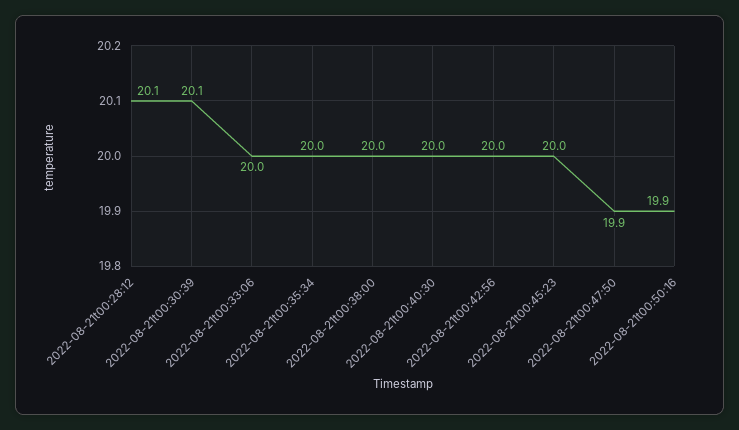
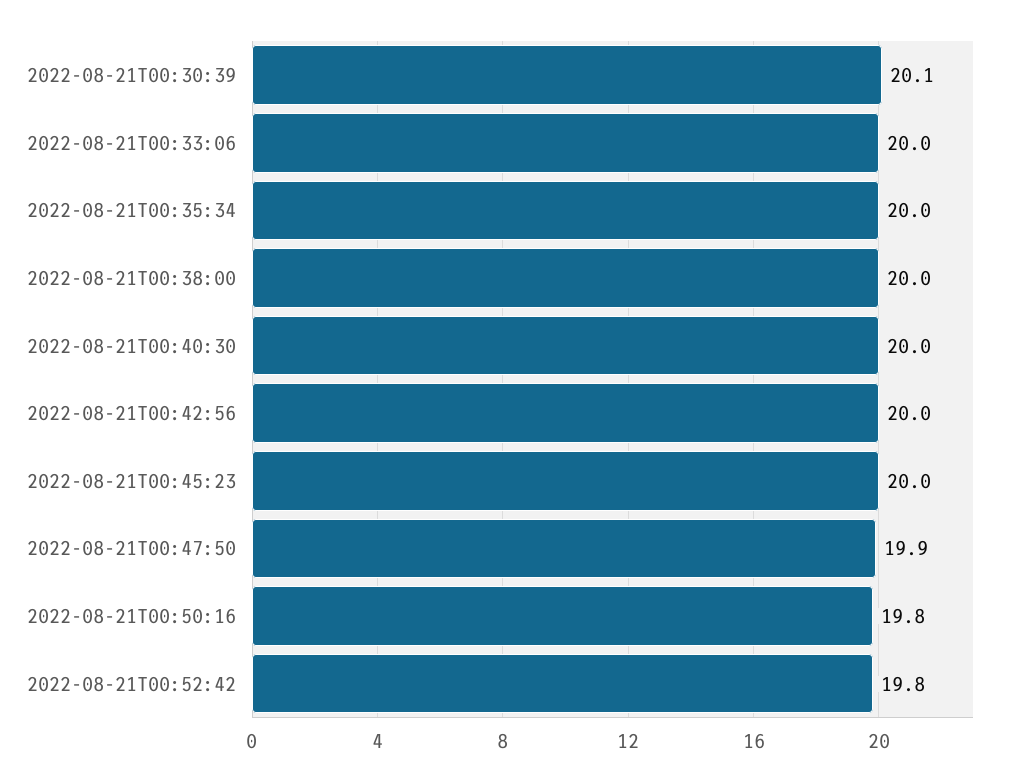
2022-08-21t00:28:12: 20.1 -> none
2022-08-21t00:50:16: 19.9 -> 19.8
2022-08-21T00:52:42: none -> 19.8

